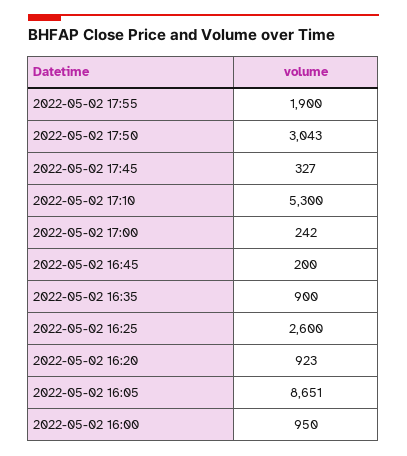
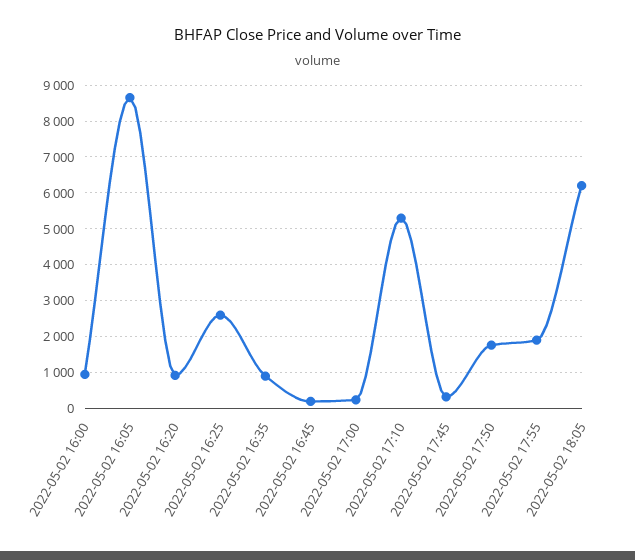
2022-05-02 17:50: 3043 -> 1800
2022-05-02 18:05: none -> 6200

